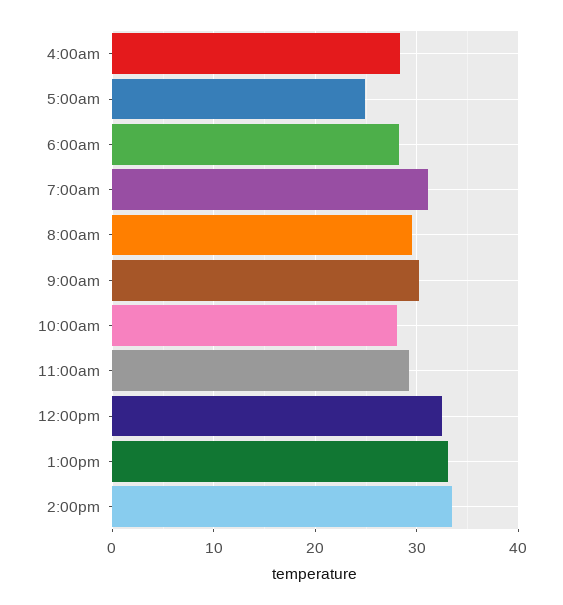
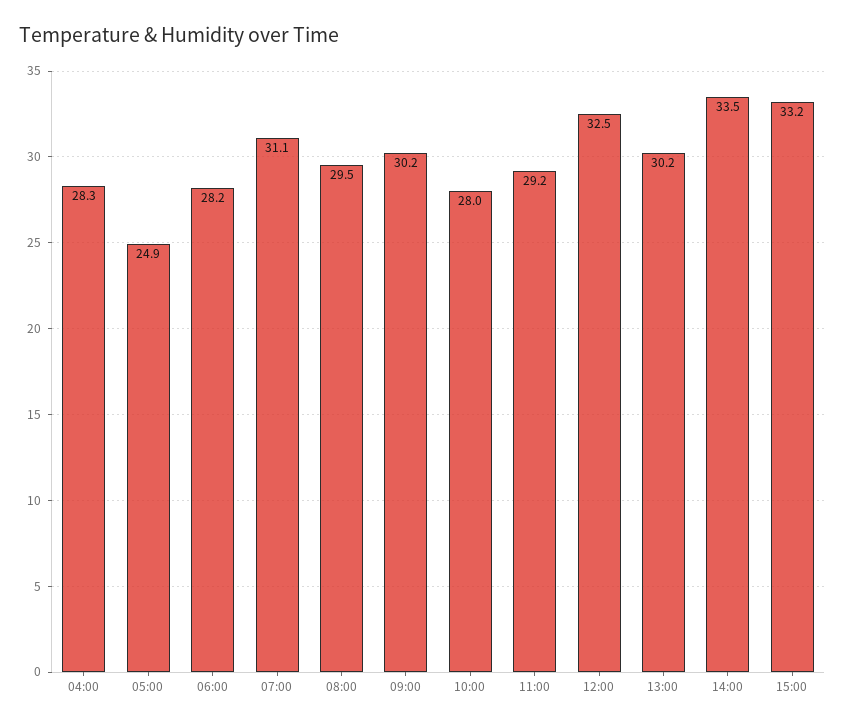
1:00pm: 33 -> 30.2
15:00: none -> 33.2

